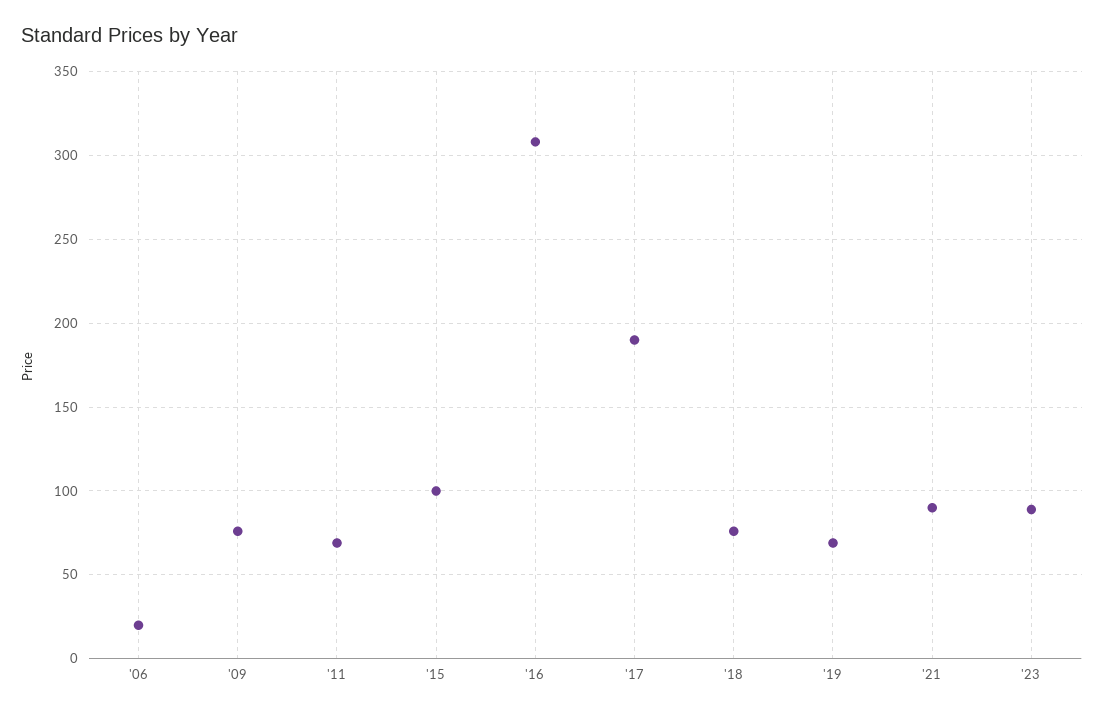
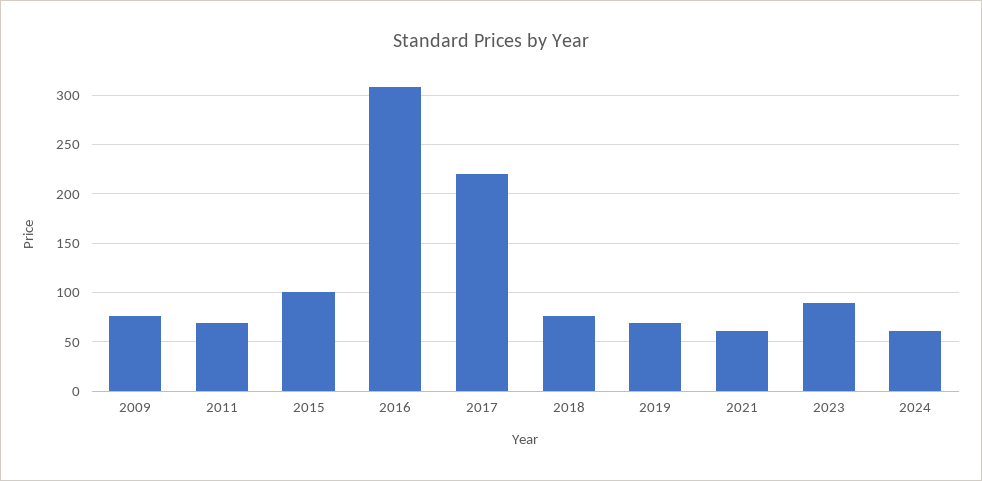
'06: 20 -> none
'17: 190 -> 220
'21: 90 -> 60
2024: none -> 60

